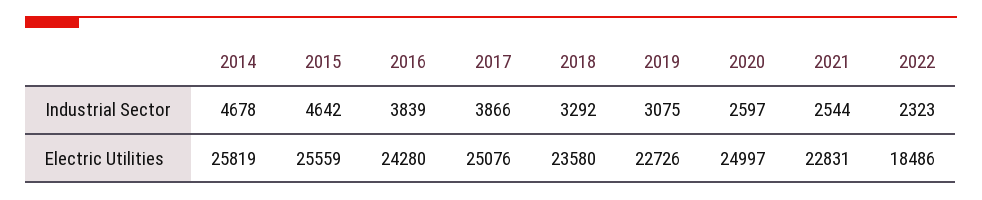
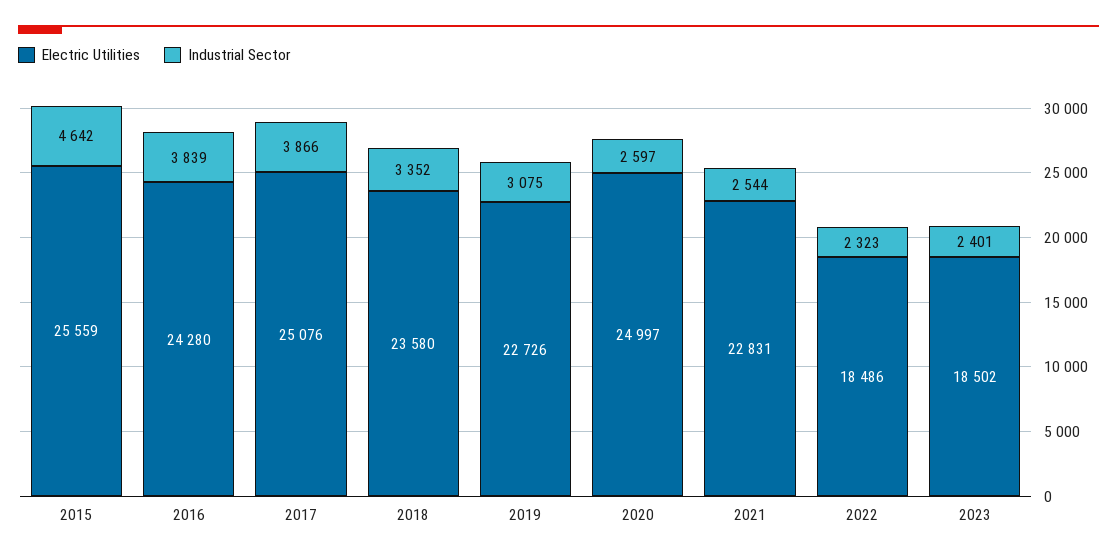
Industrial Sector, 2014: 4678 -> none
Industrial Sector, 2018: 3292 -> 3352
Electric Utilities, 2014: 25819 -> none
Electric Utilities, 2023: none -> 18502
Industrial Sector, 2023: none -> 2401

